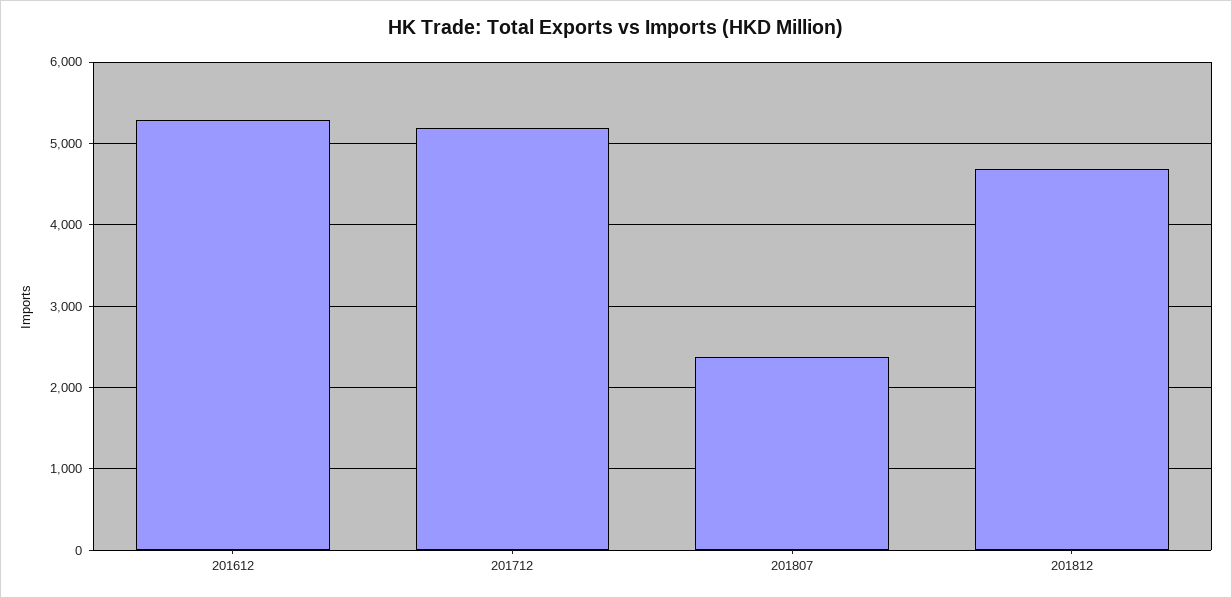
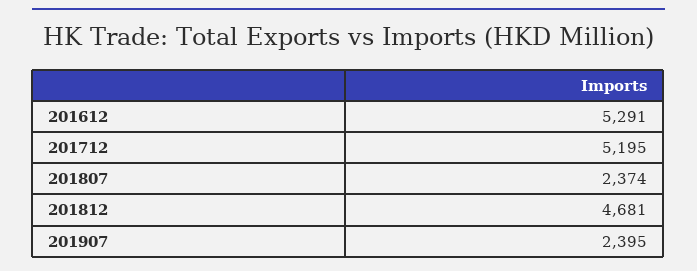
201907: none -> 2395

